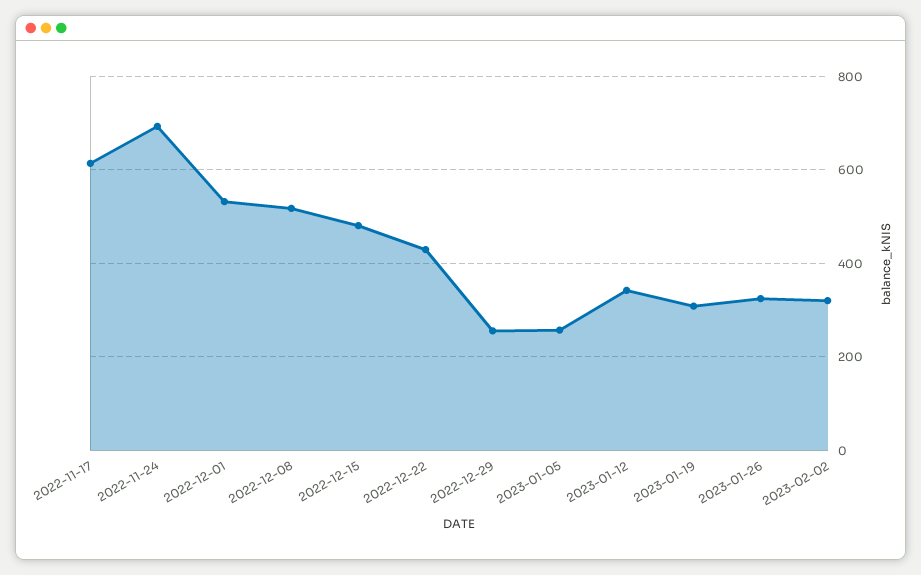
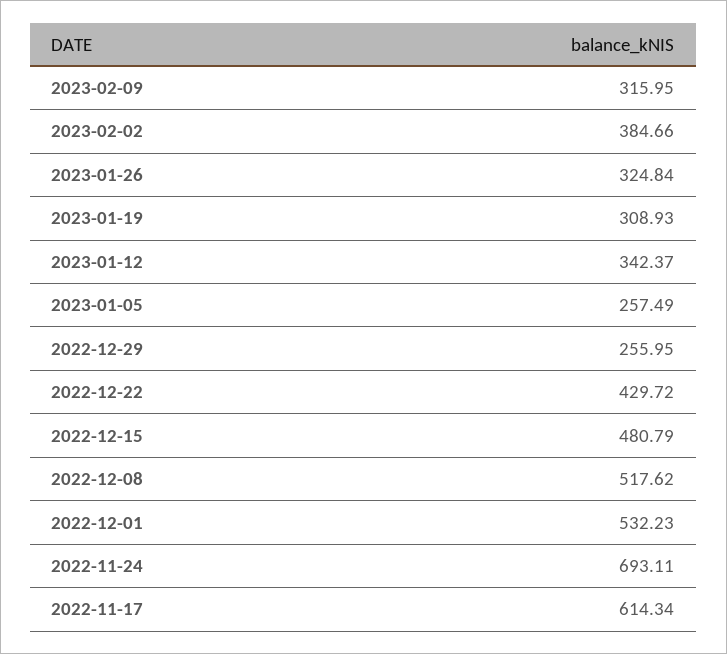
2023-02-02: 320 -> 384.66
2023-02-09: none -> 315.95

